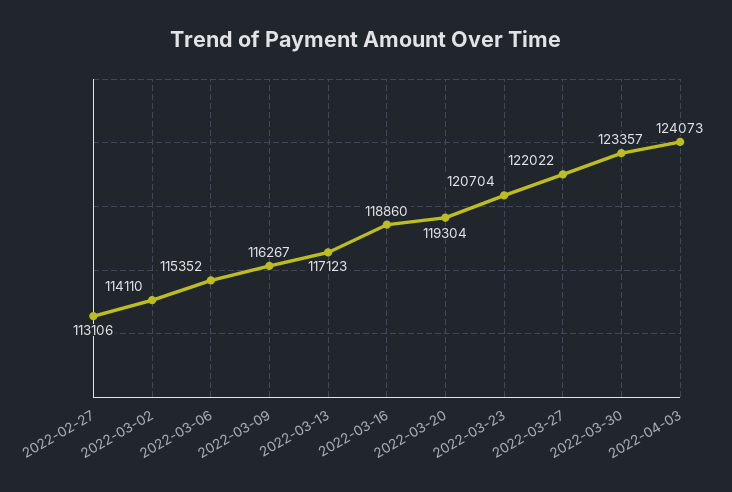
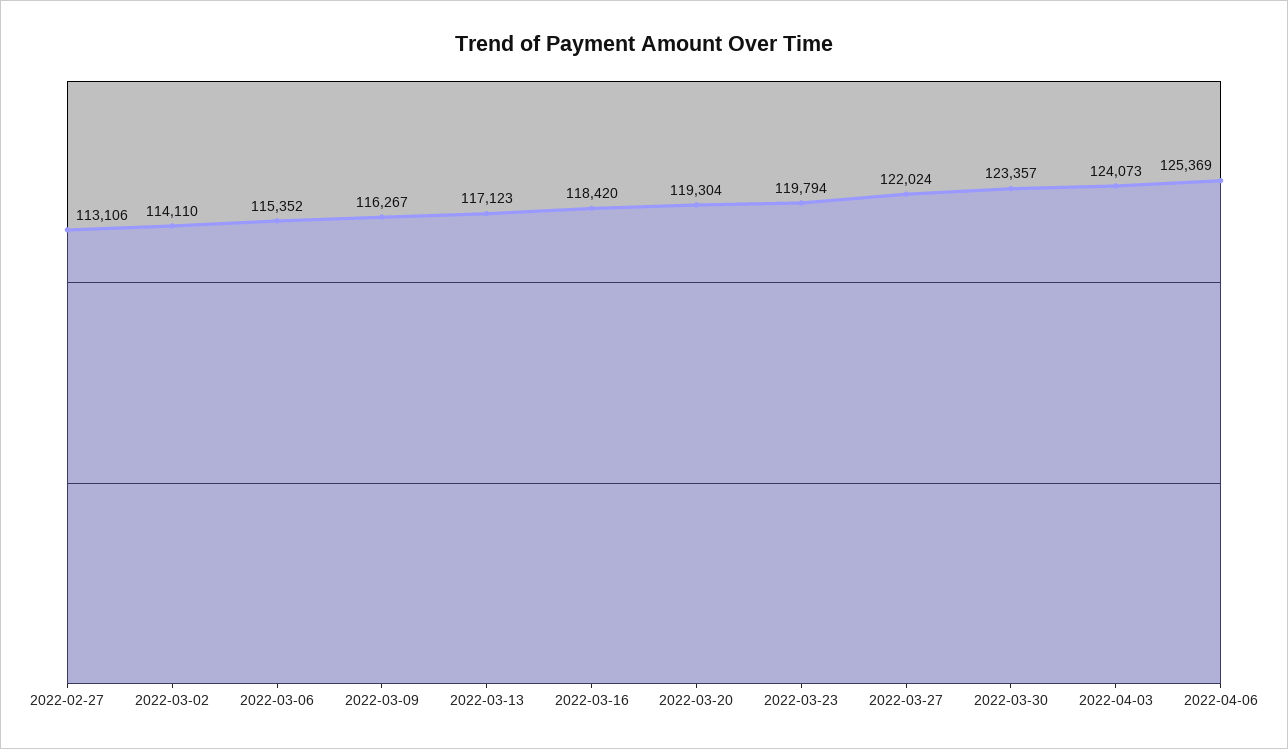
2022-03-16: 118860 -> 118420
2022-03-23: 120704 -> 119794
2022-03-27: 122022 -> 122024
2022-04-06: none -> 125369

